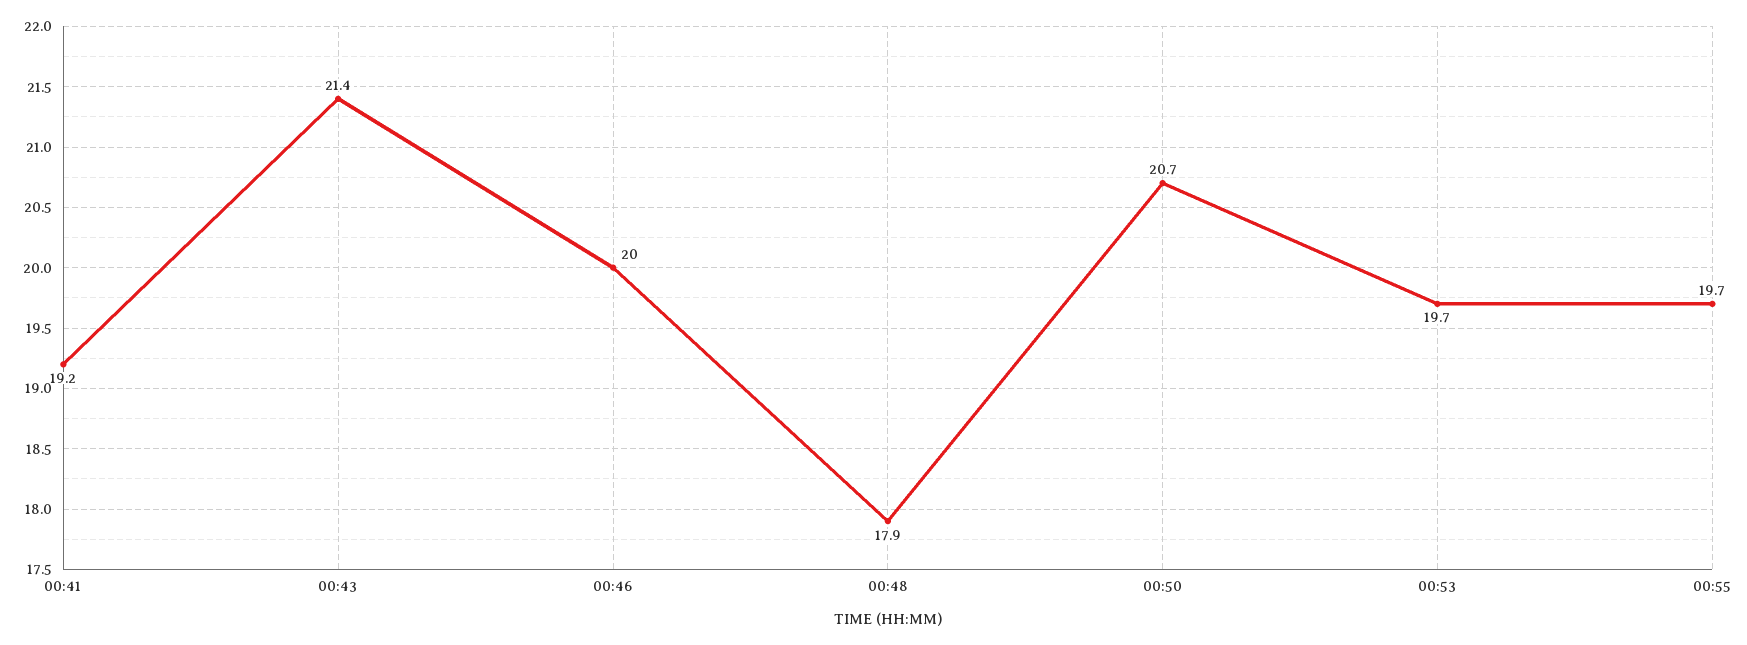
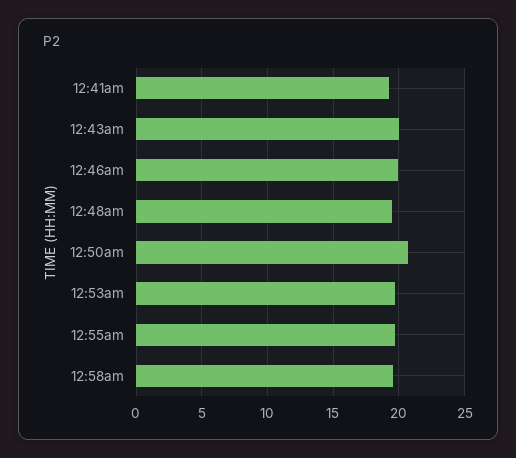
00:43: 21.4 -> 20
00:48: 17.9 -> 19.5
12:58am: none -> 19.5

